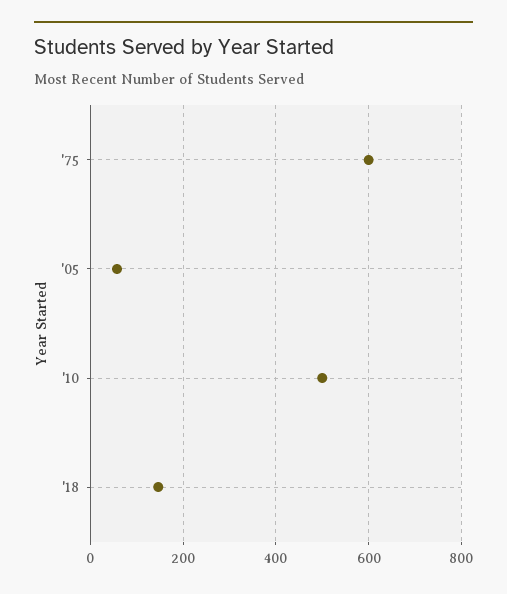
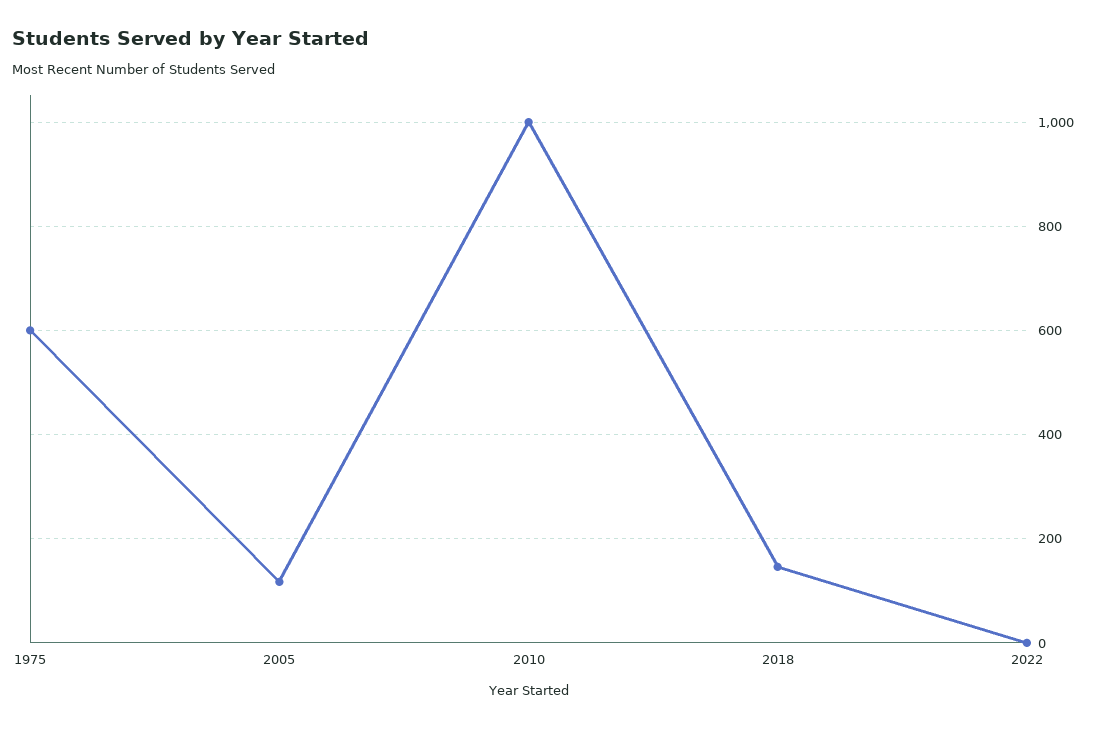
'05: 60 -> 120
'10: 500 -> 1000
2022: none -> 0

